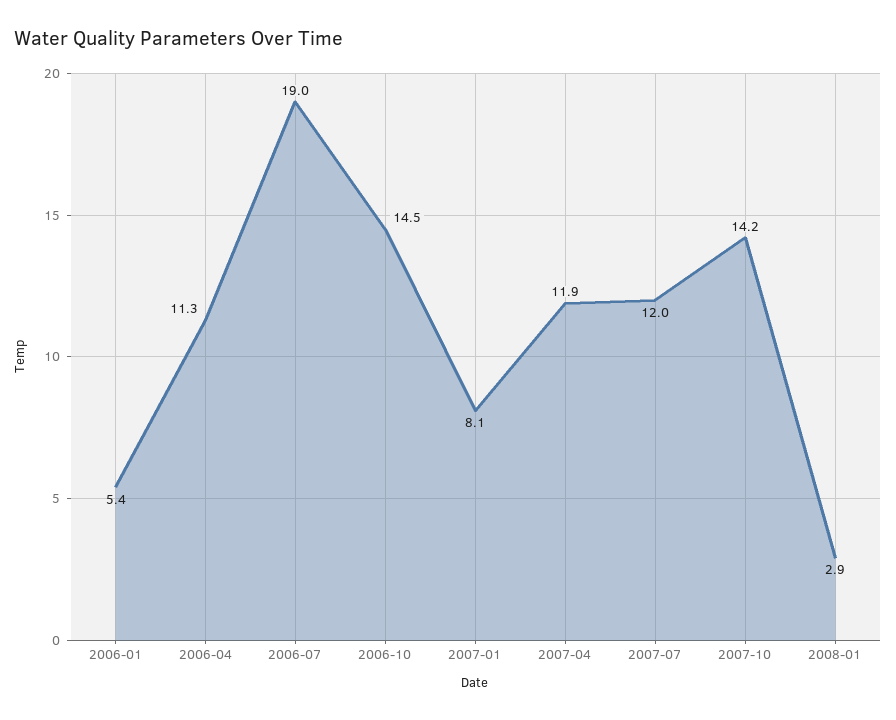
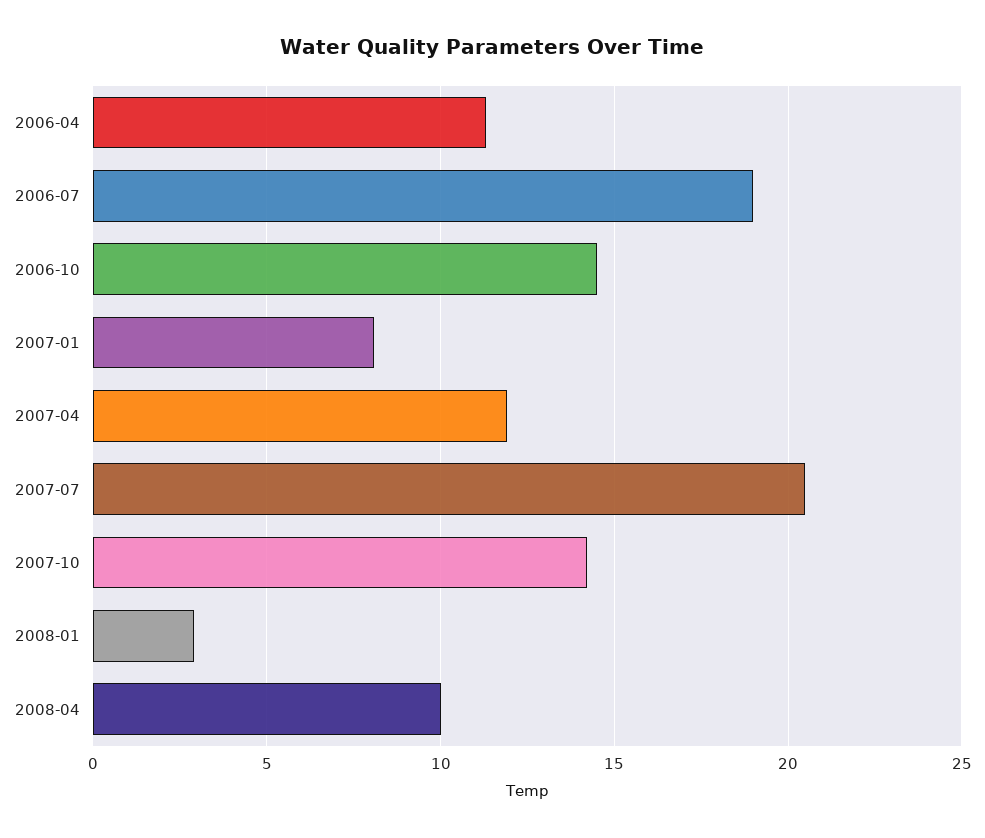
2006-01: 5.4 -> none
2007-07: 12 -> 20.5
2008-04: none -> 10

